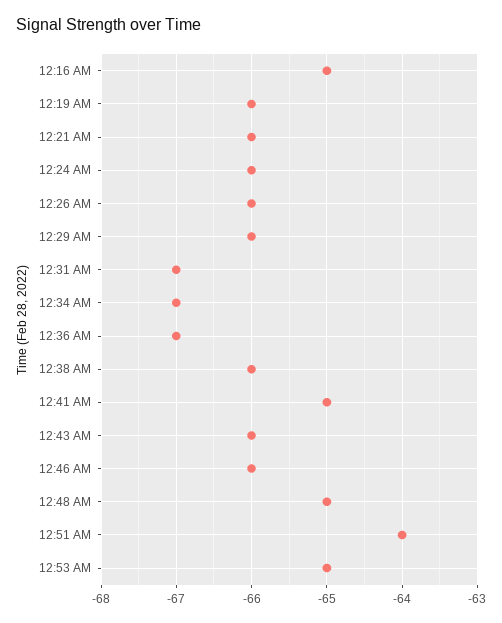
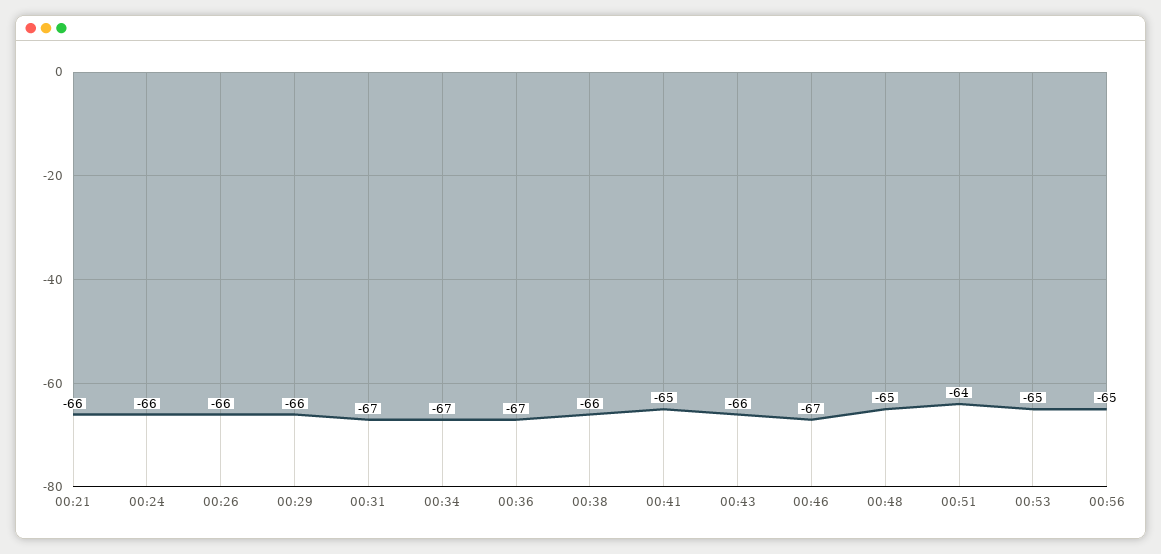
12:16 AM: -65 -> none
12:19 AM: -66 -> none
12:46 AM: -66 -> -67
00:56: none -> -65

